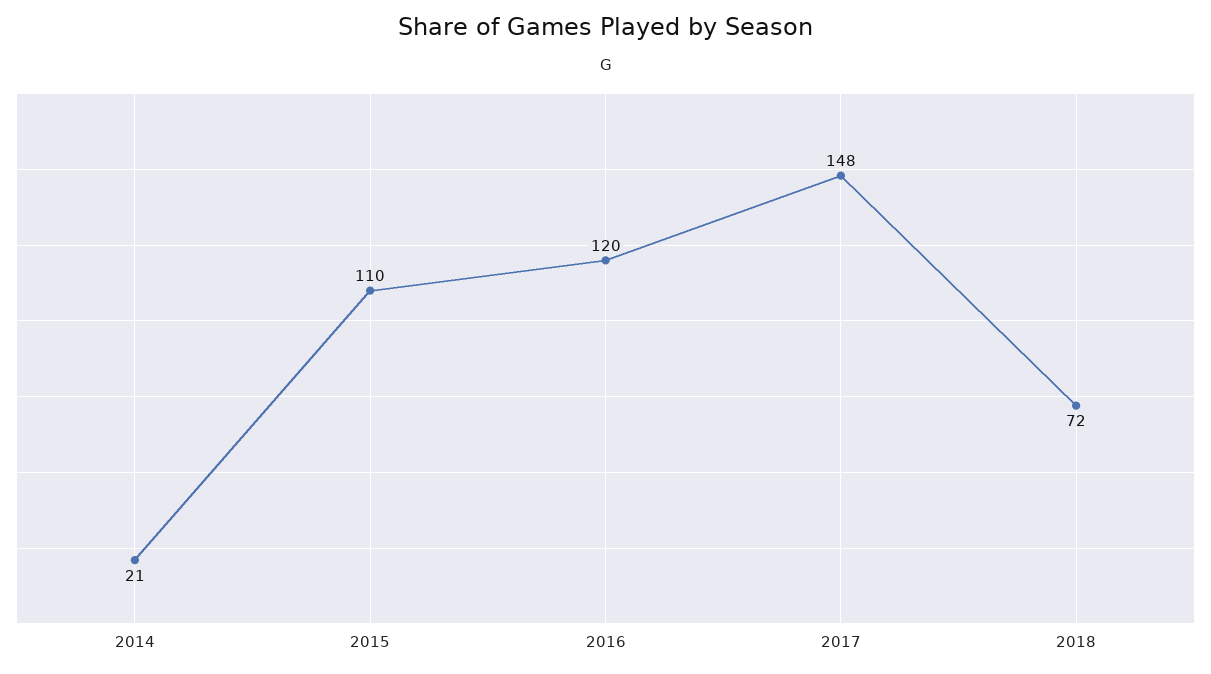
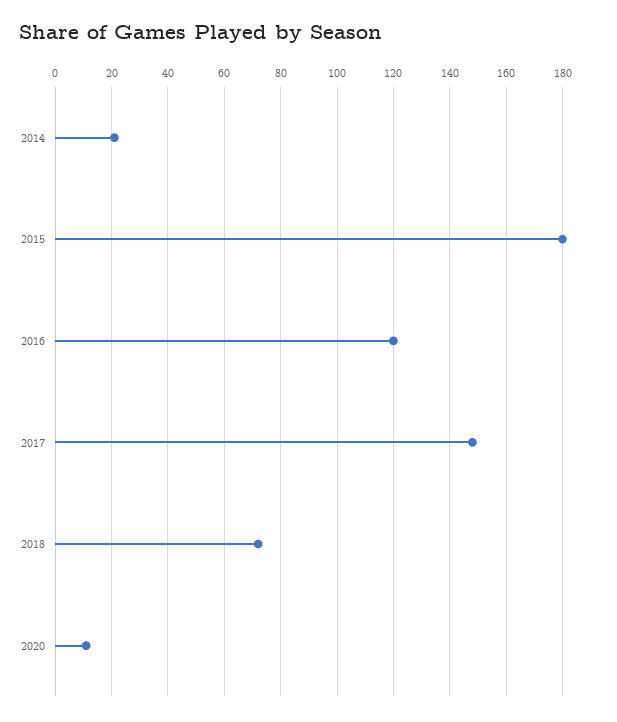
2015: 110 -> 180
2020: none -> 10

